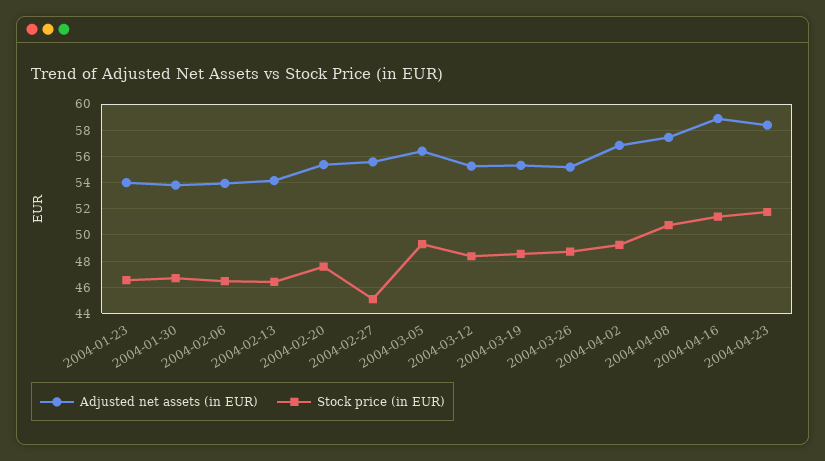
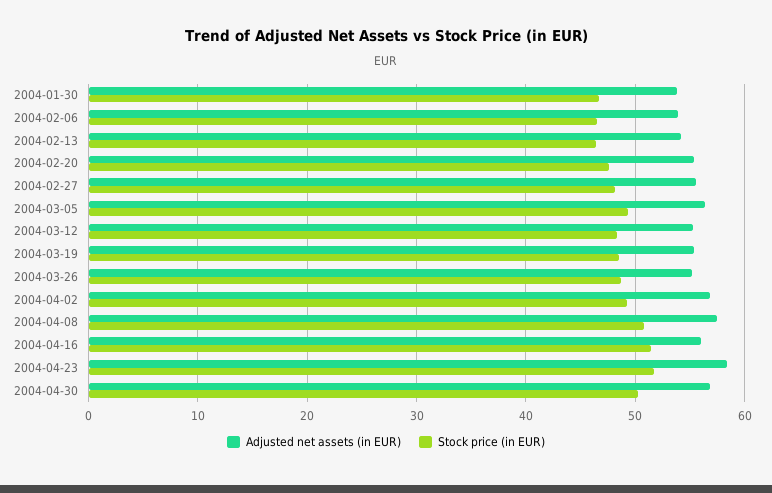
Adjusted net assets (in EUR), 2004-01-23: 54 -> none
Stock price (in EUR), 2004-01-23: 46.5 -> none
Stock price (in EUR), 2004-02-27: 45 -> 48
Adjusted net assets (in EUR), 2004-04-16: 59 -> 56
Adjusted net assets (in EUR), 2004-04-30: none -> 57
Stock price (in EUR), 2004-04-30: none -> 50

